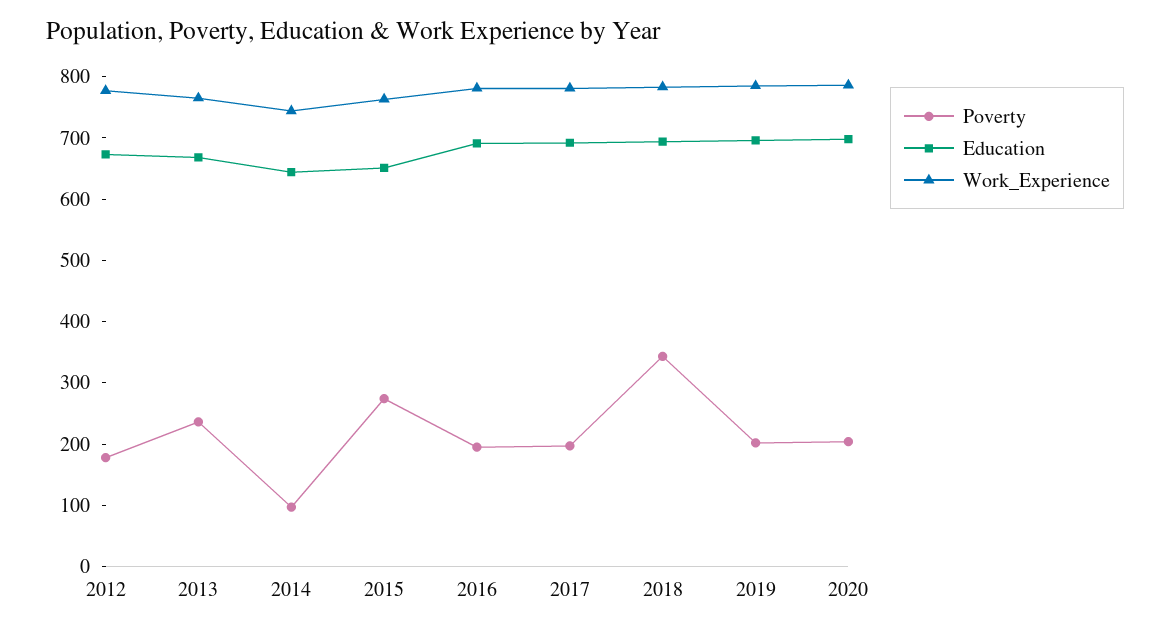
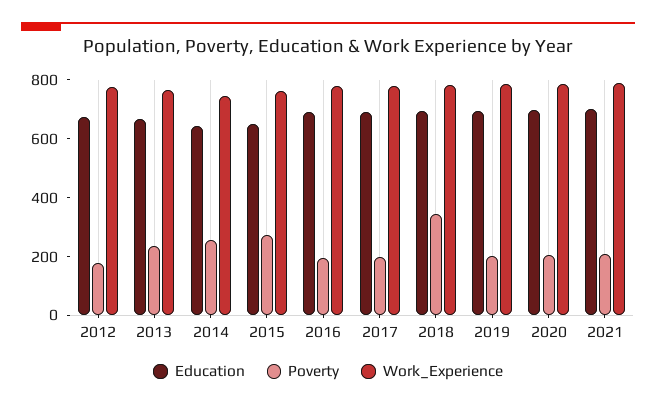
Poverty, 2014: 100 -> 250
Education, 2021: none -> 700
Poverty, 2021: none -> 200
Work_Experience, 2021: none -> 800

